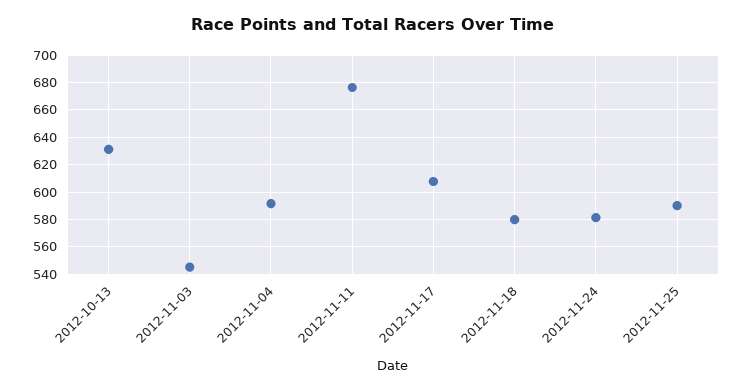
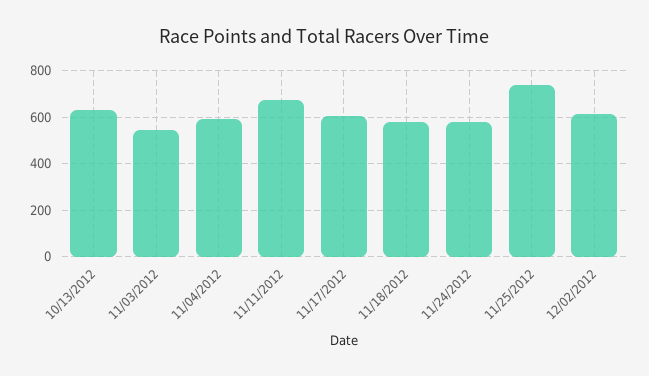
2012-11-25: 590 -> 750
12/02/2012: none -> 600

